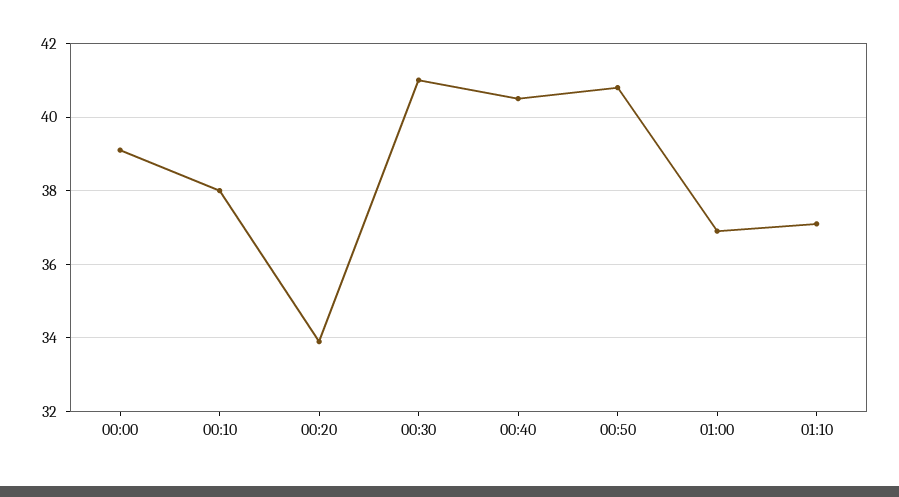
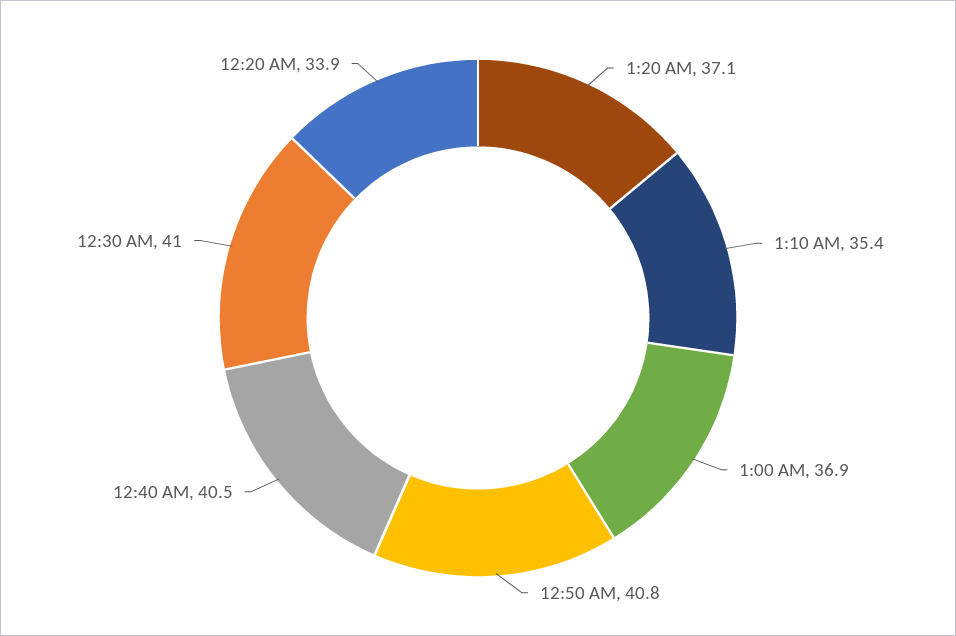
00:00: 39 -> none
00:10: 38 -> none
01:10: 37 -> 35.4
1:20 AM: none -> 37.1

